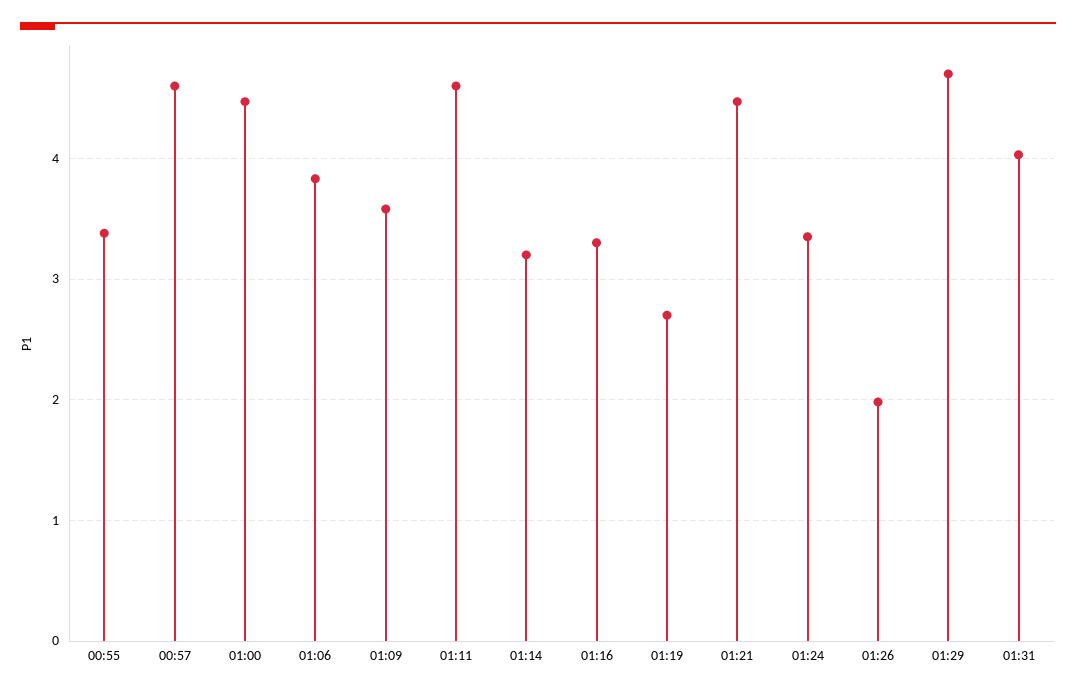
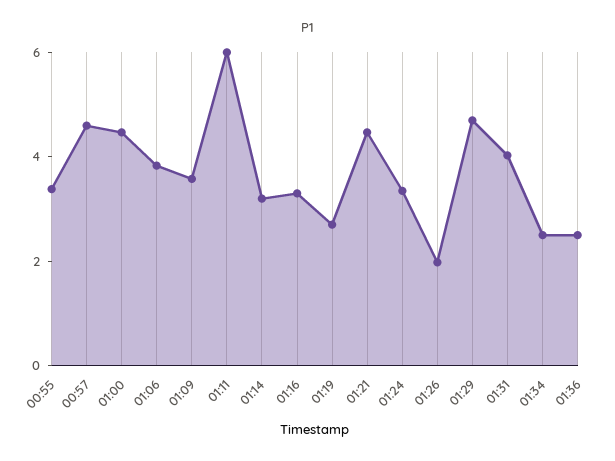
01:11: 4.6 -> 6
01:34: none -> 2.5
01:36: none -> 2.5

